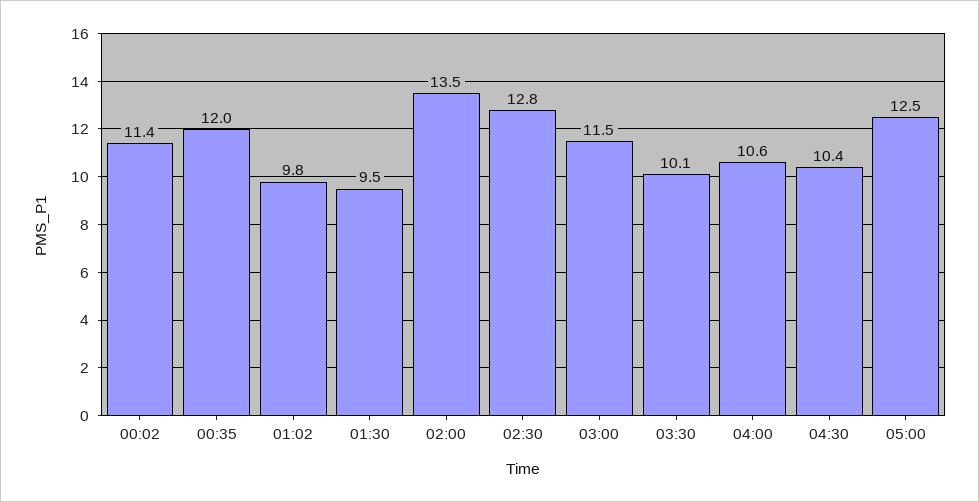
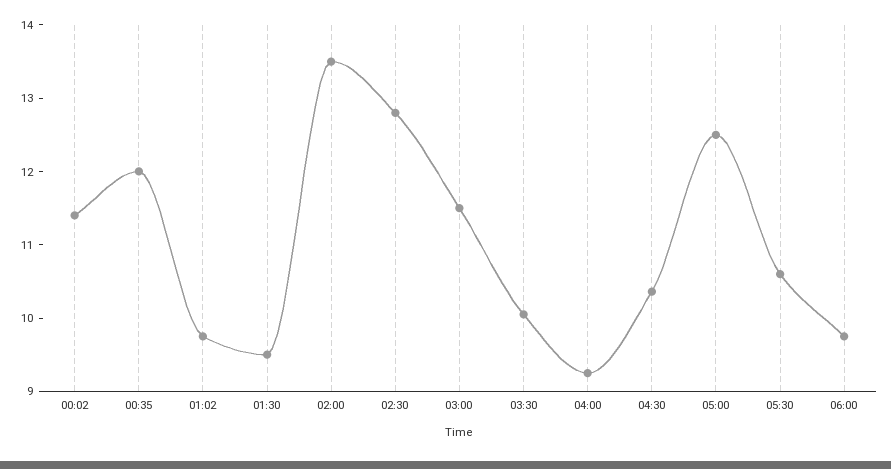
04:00: 10.6 -> 9.2
05:30: none -> 10.6
06:00: none -> 9.8

